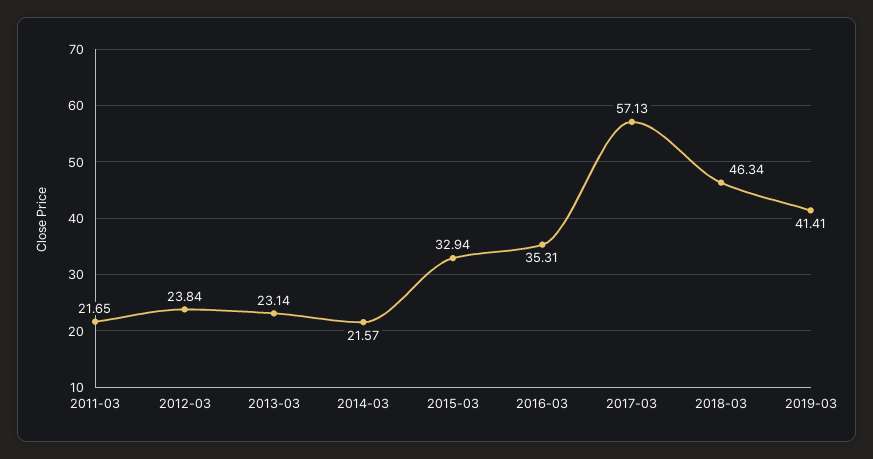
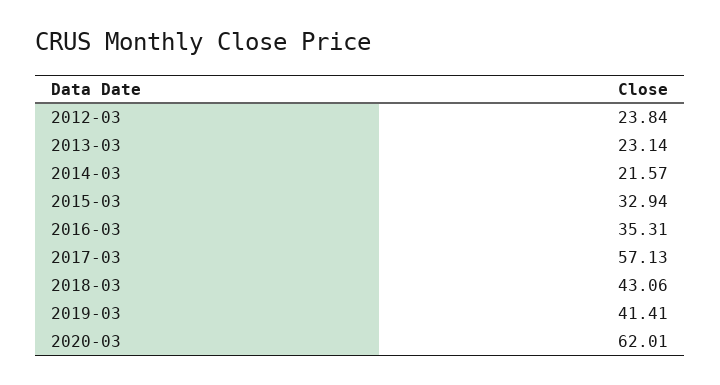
2011-03: 21.65 -> none
2018-03: 46.34 -> 43.06
2020-03: none -> 62.01

